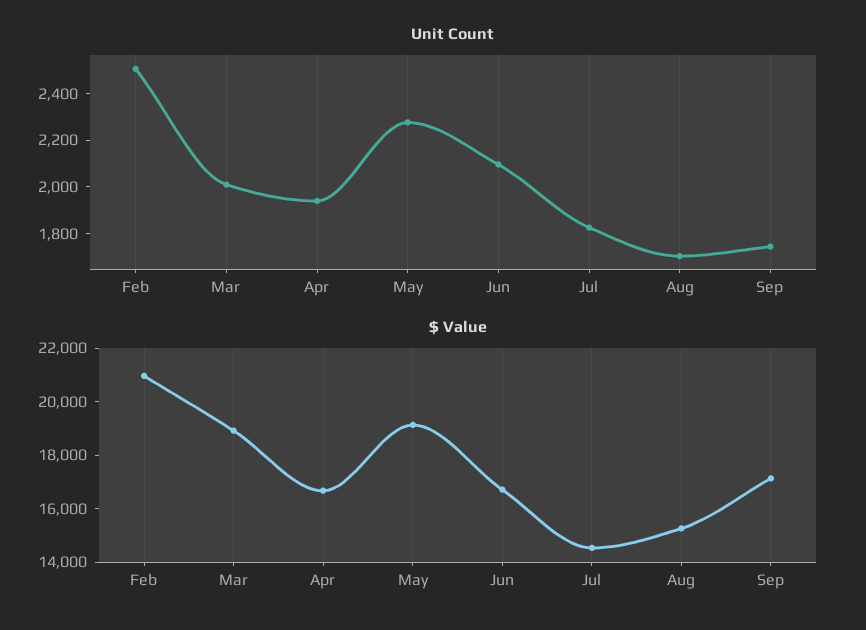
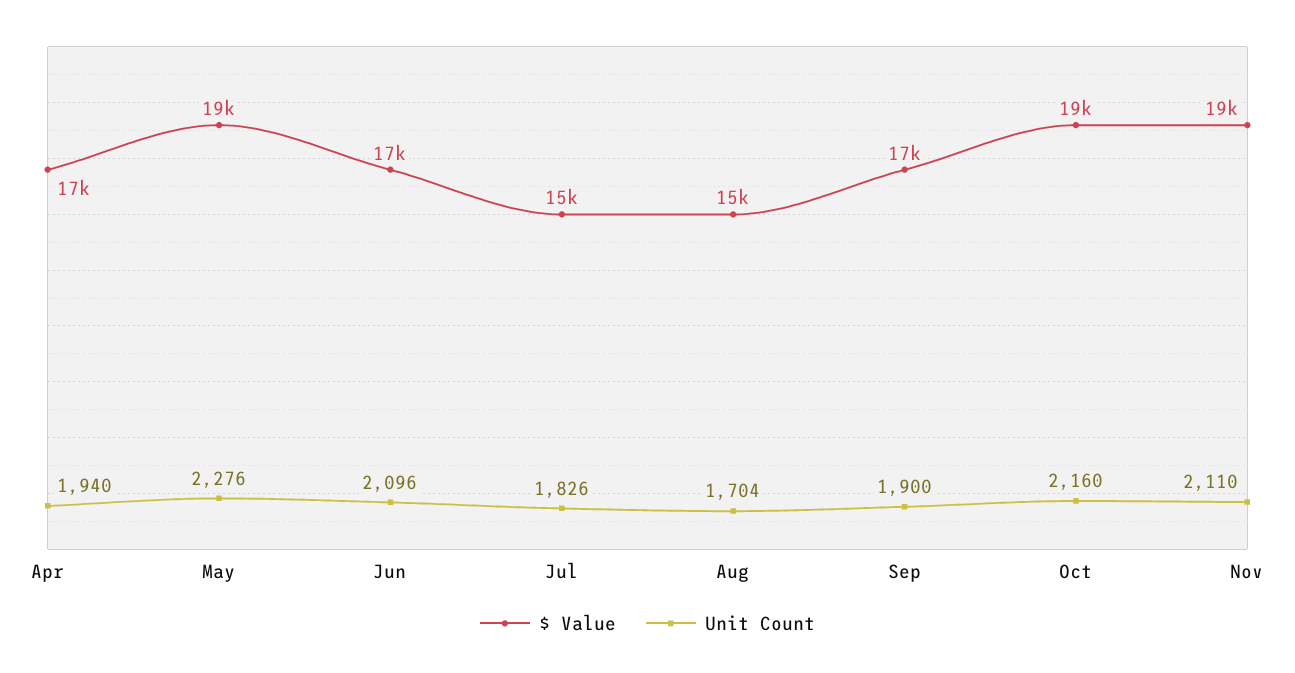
Unit Count, Feb: 2500 -> none
Unit Count, Mar: 2000 -> none
Unit Count, Sep: 1750 -> 1900
$ Value, Feb: 21000 -> none
$ Value, Mar: 19000 -> none
$ Value, Oct: none -> 19000
Unit Count, Oct: none -> 2160
$ Value, Nov: none -> 19000
Unit Count, Nov: none -> 2110

